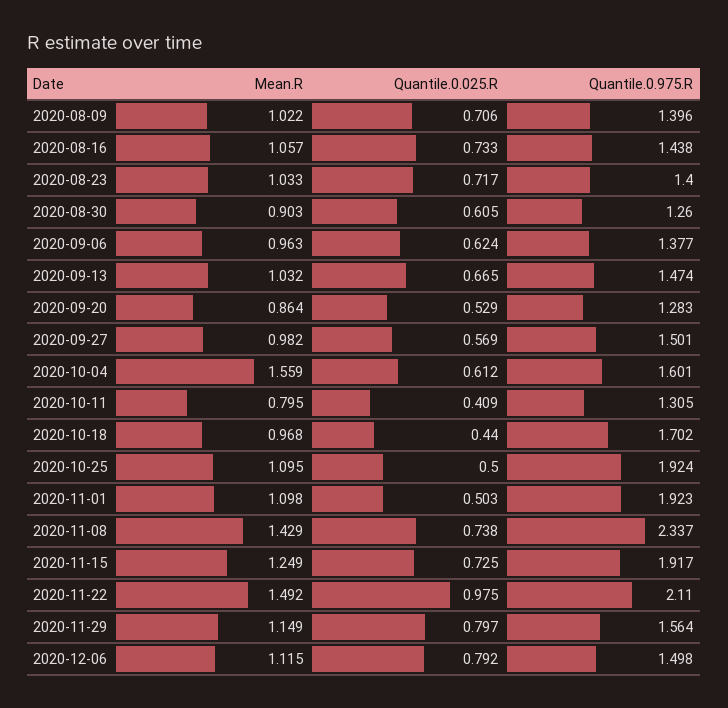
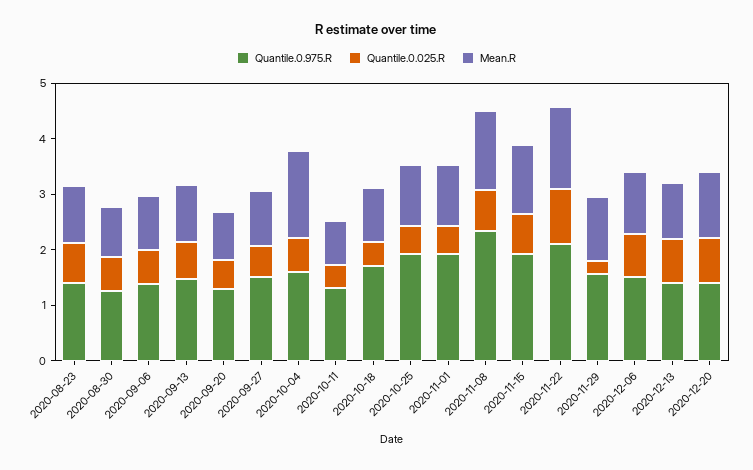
Mean.R, 2020-08-09: 1.022 -> none
Quantile.0.025.R, 2020-08-09: 0.706 -> none
Quantile.0.975.R, 2020-08-09: 1.396 -> none
Mean.R, 2020-08-16: 1.057 -> none
Quantile.0.025.R, 2020-08-16: 0.733 -> none
Quantile.0.975.R, 2020-08-16: 1.438 -> none
Quantile.0.025.R, 2020-11-29: 0.797 -> 0.2
Quantile.0.975.R, 2020-12-13: none -> 1.4
Quantile.0.025.R, 2020-12-13: none -> 0.8
Mean.R, 2020-12-13: none -> 1
Quantile.0.975.R, 2020-12-20: none -> 1.4
Quantile.0.025.R, 2020-12-20: none -> 0.8
Mean.R, 2020-12-20: none -> 1.2

